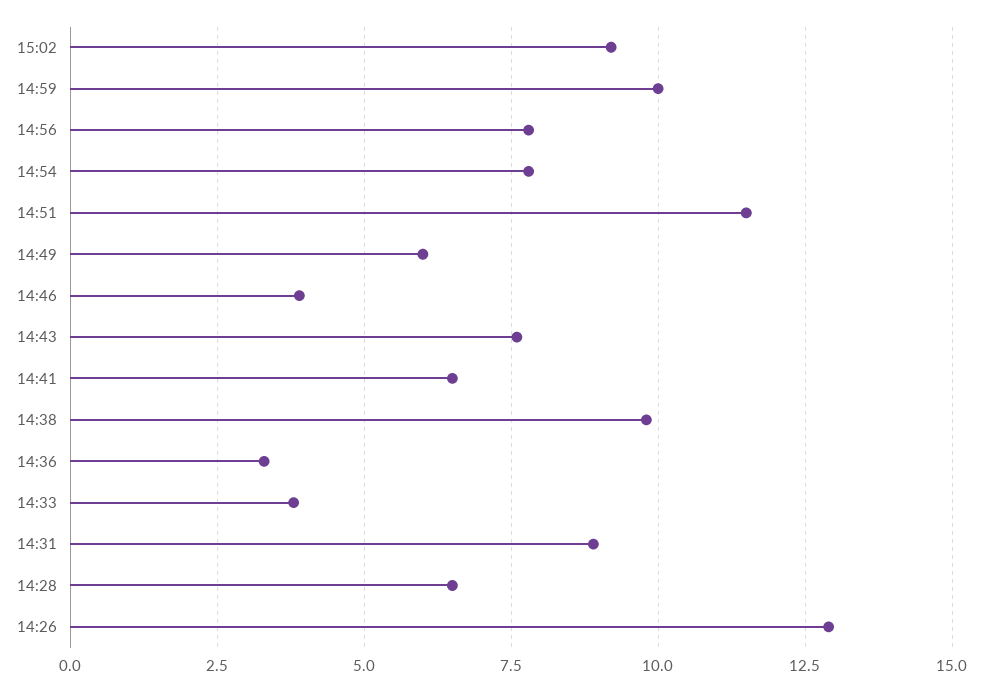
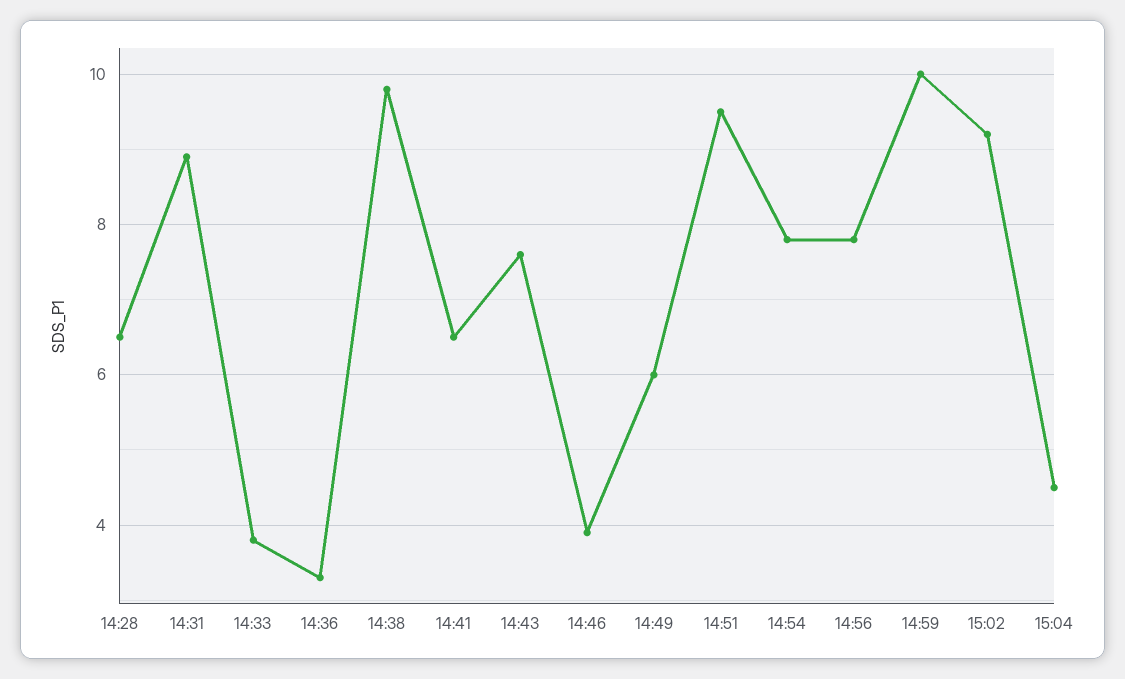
14:51: 11.5 -> 9.5
14:26: 13 -> none
15:04: none -> 4.5

